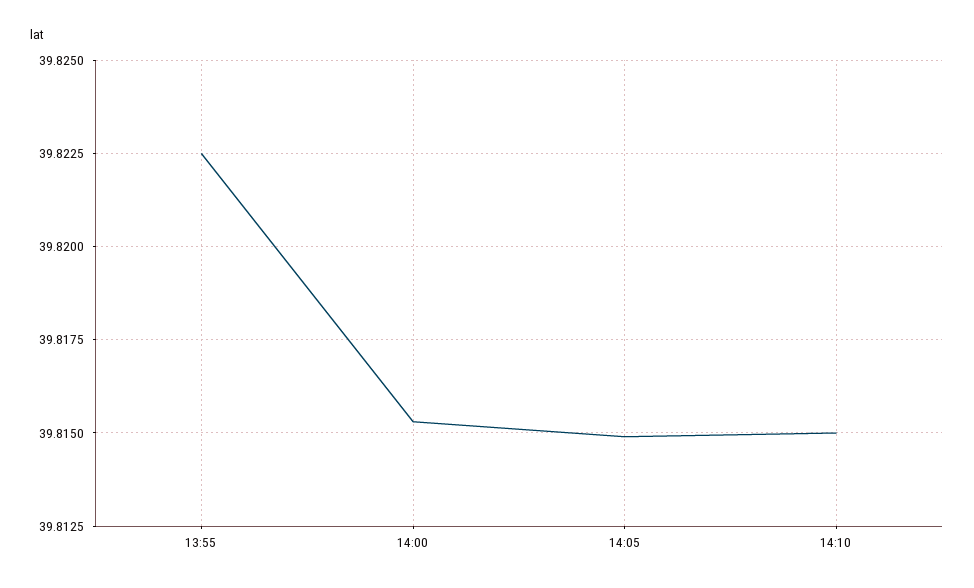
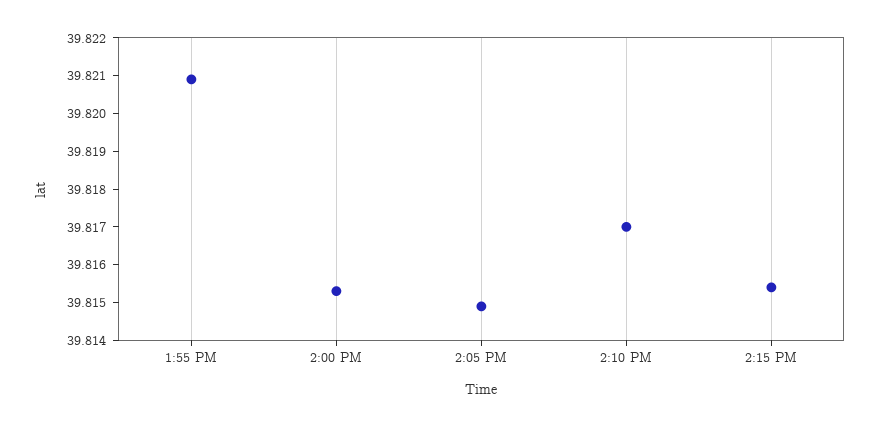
13:55: 39.8225 -> 39.821
14:10: 39.815 -> 39.817
2:15 PM: none -> 39.8155

